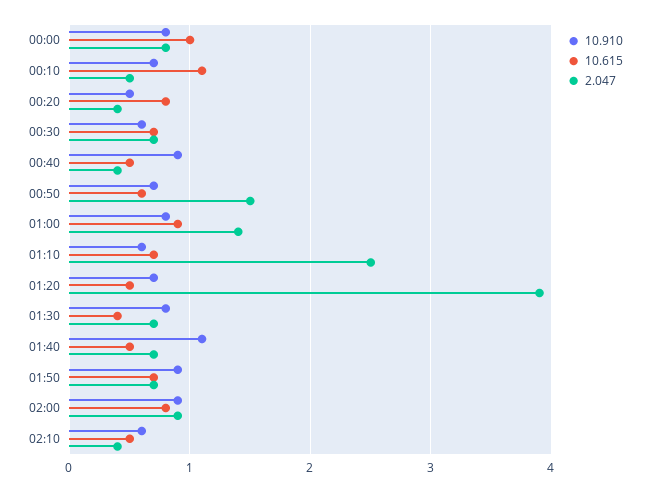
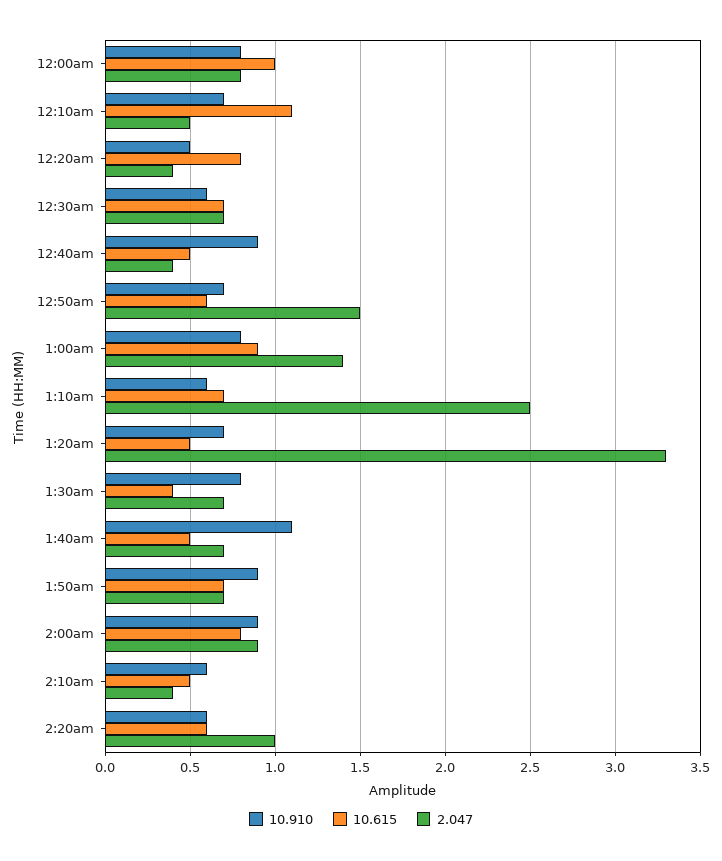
2.047, 01:20: 3.9 -> 3.3
10.910, 2:20am: none -> 0.6
10.615, 2:20am: none -> 0.6
2.047, 2:20am: none -> 1

